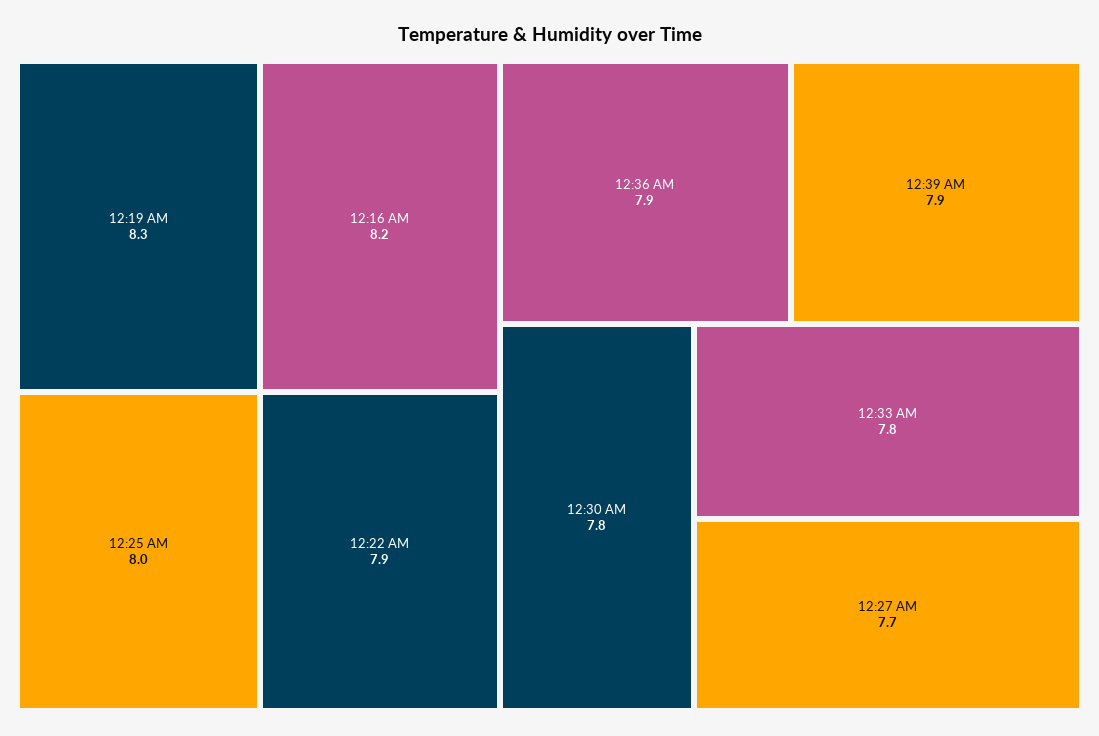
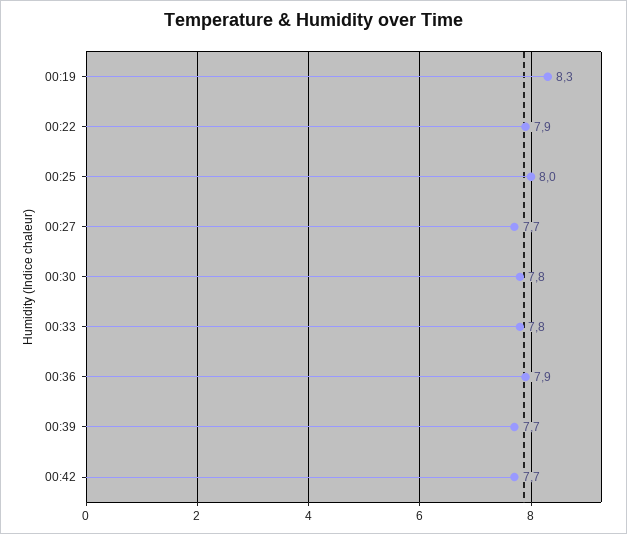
12:16 AM: 8.2 -> none
12:39 AM: 7.9 -> 7.7
00:42: none -> 7.7

